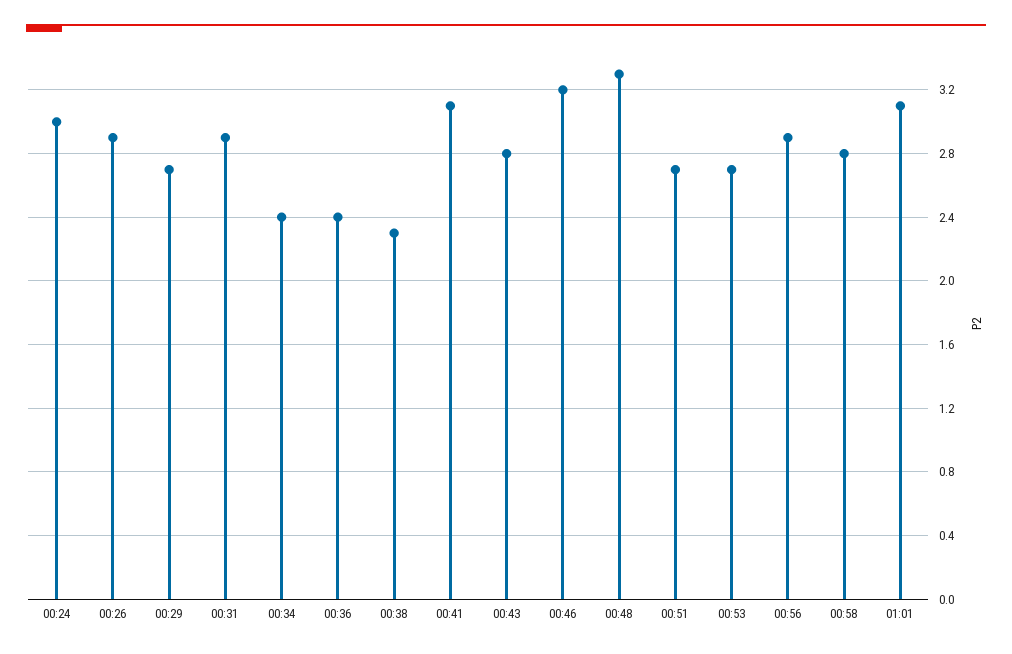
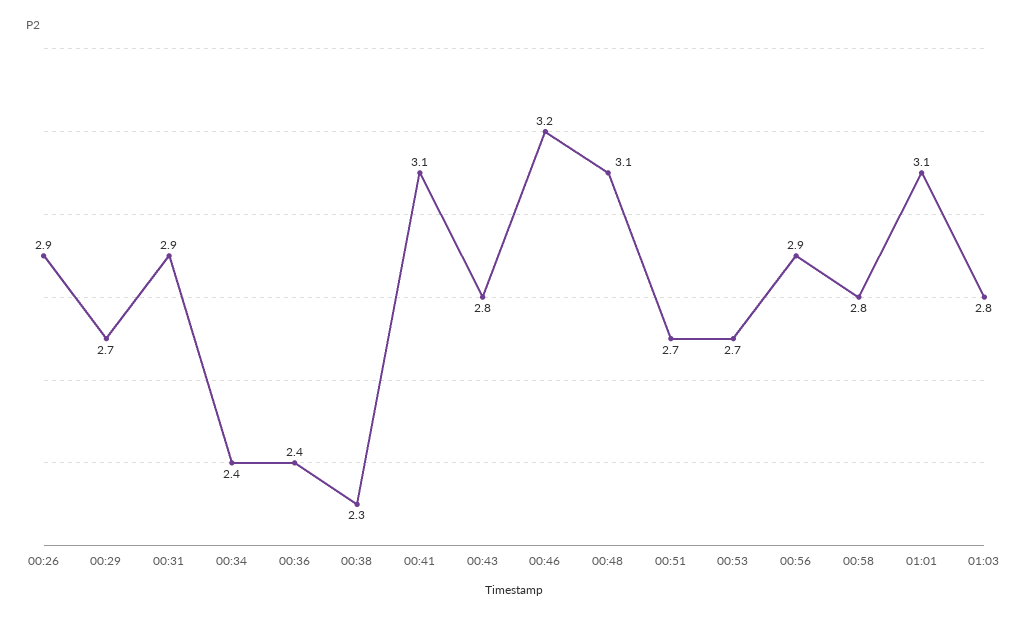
00:24: 3 -> none
00:48: 3.3 -> 3.1
01:03: none -> 2.8

